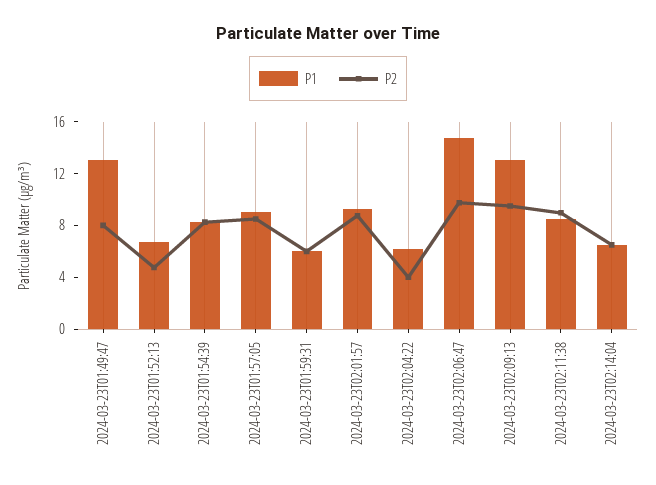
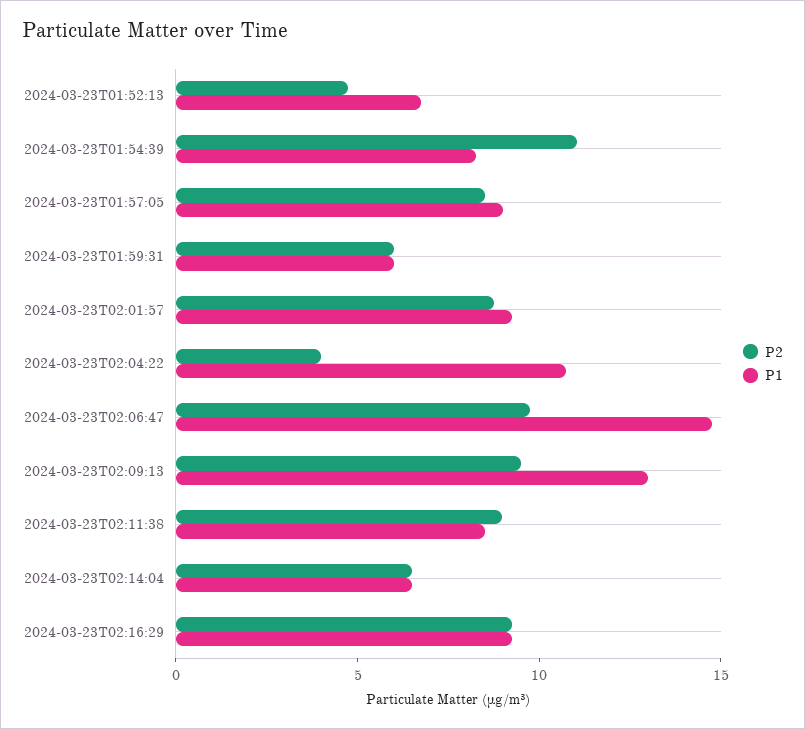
P1, 2024-03-23T01:49:47: 13 -> none
P2, 2024-03-23T01:49:47: 8 -> none
P2, 2024-03-23T01:54:39: 8 -> 11
P1, 2024-03-23T02:04:22: 6 -> 11
P2, 2024-03-23T02:16:29: none -> 9
P1, 2024-03-23T02:16:29: none -> 9

